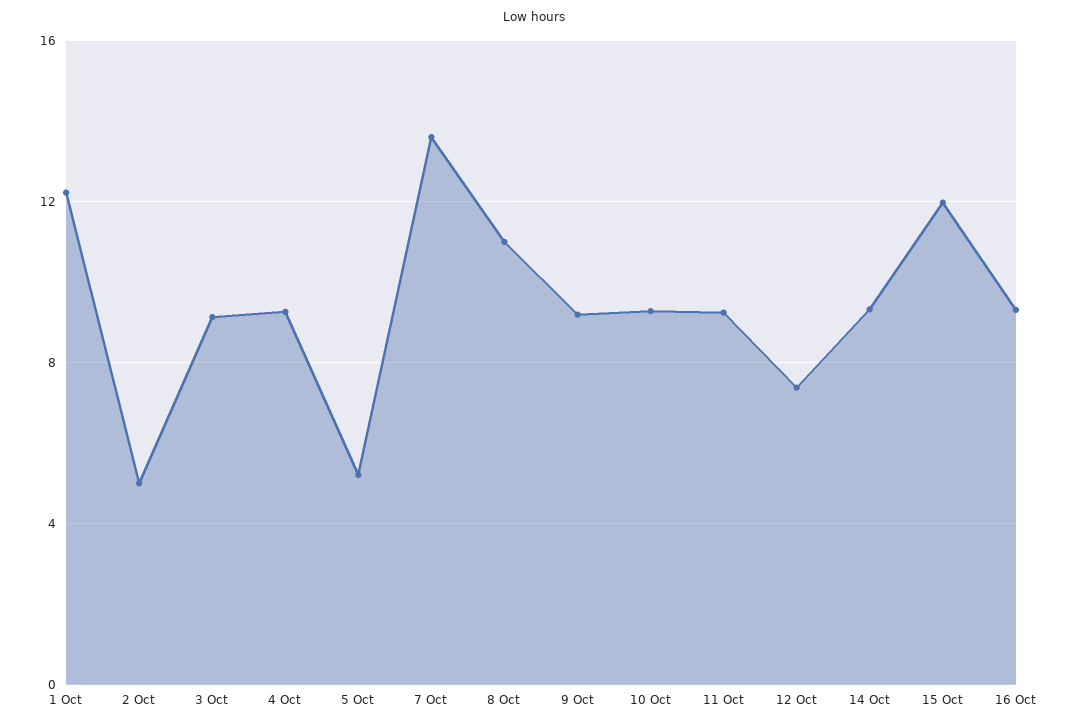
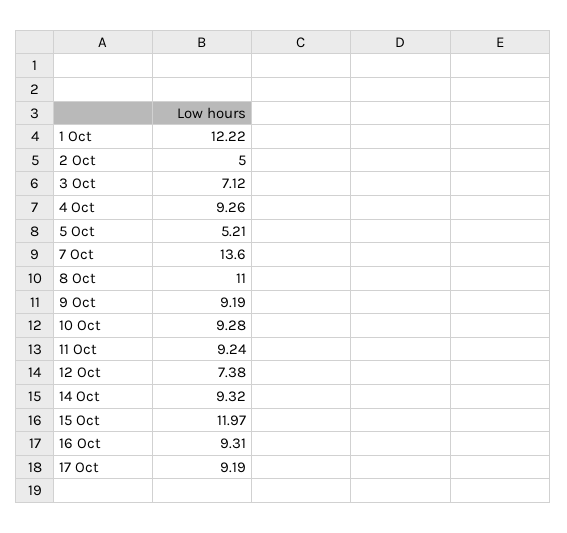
3 Oct: 9 -> 7.12
17 Oct: none -> 9.19

